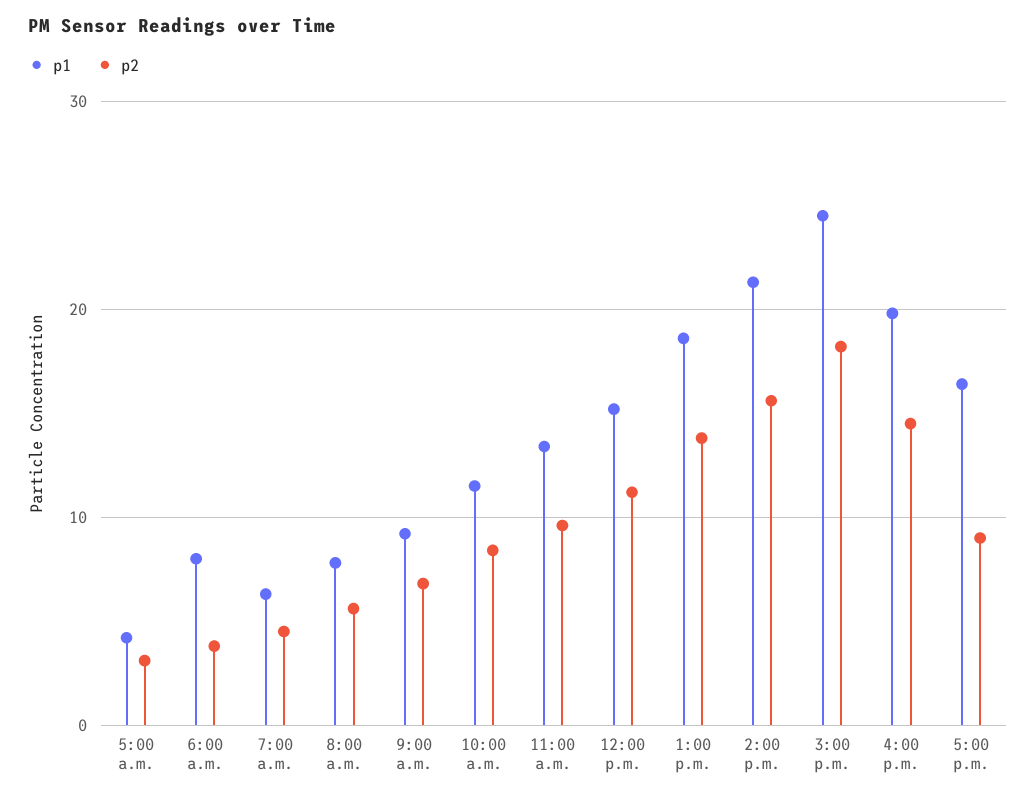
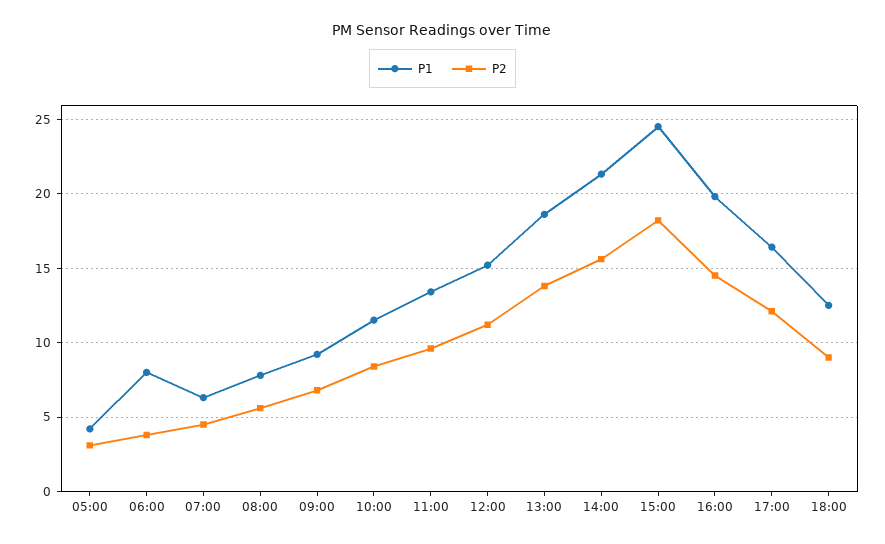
p2, 5:00 p.m.: 9 -> 12
p1, 18:00: none -> 12.5
p2, 18:00: none -> 9

